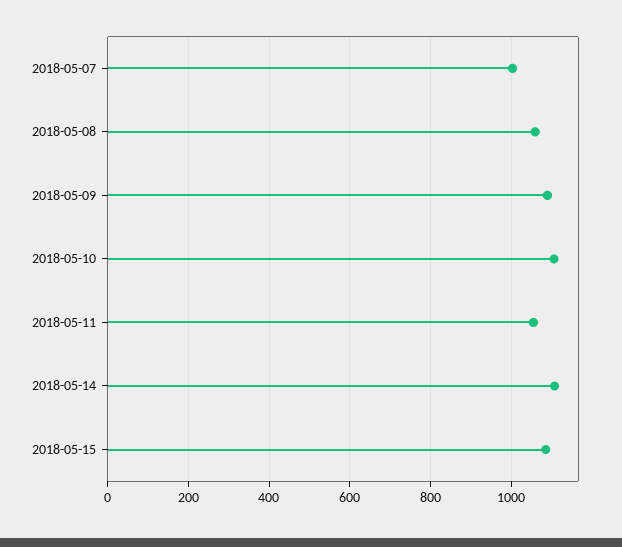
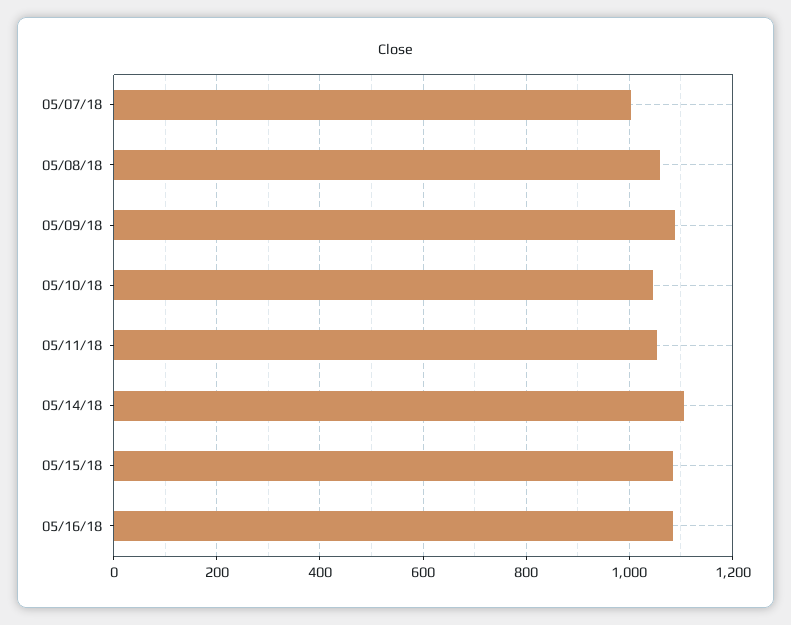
2018-05-10: 1100 -> 1040
05/16/18: none -> 1080

